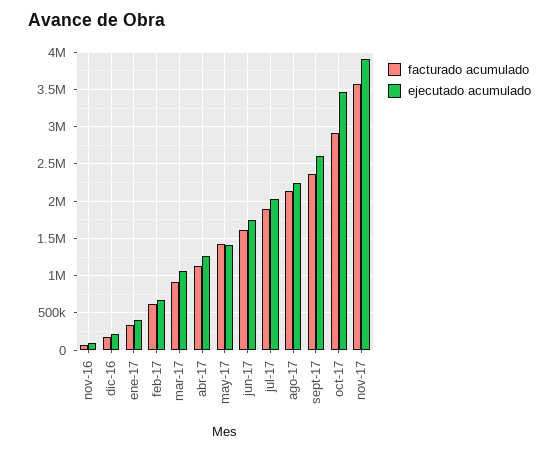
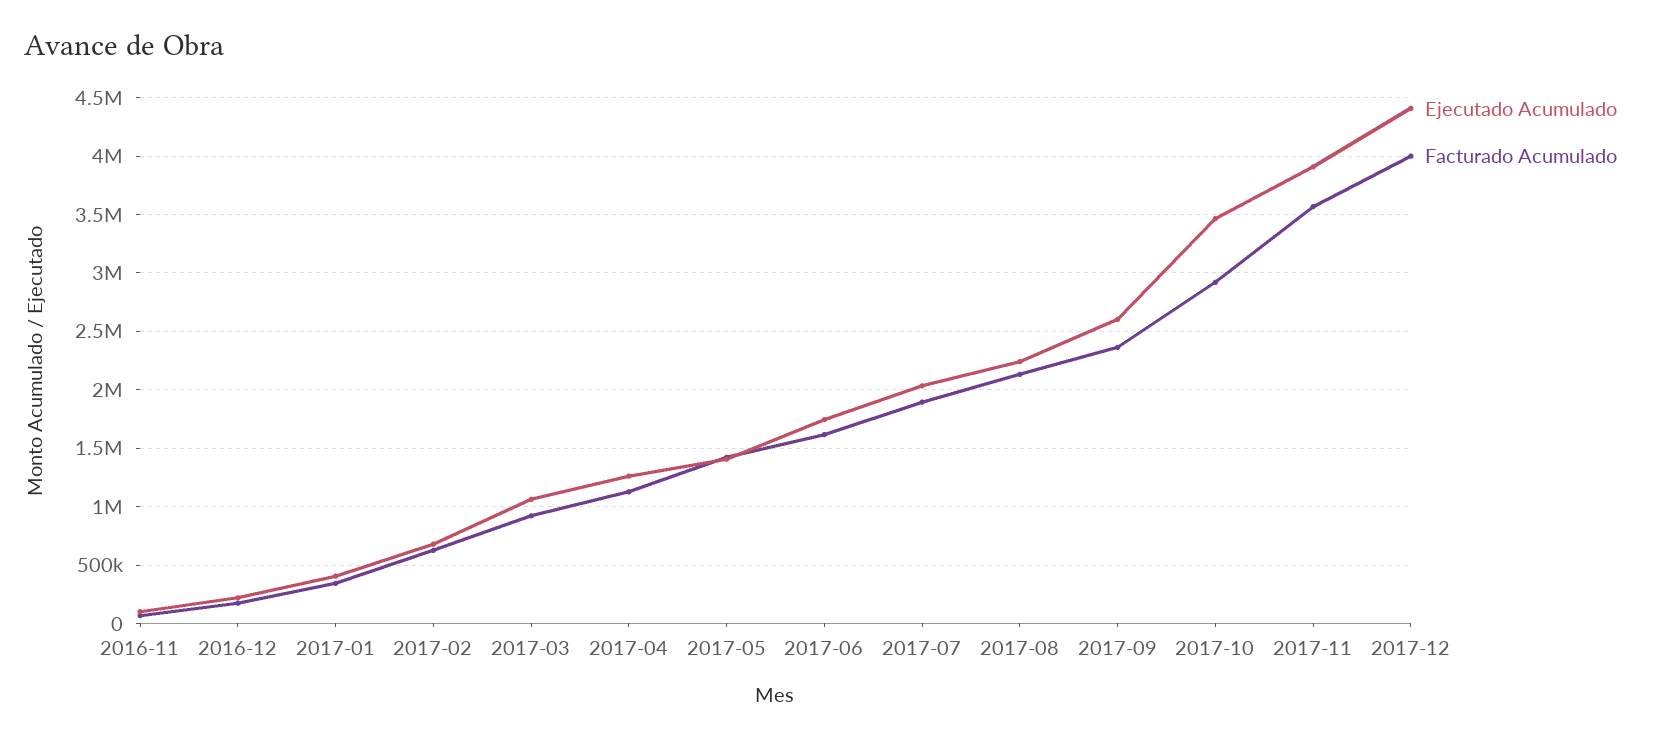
ejecutado acumulado, 2017-12: none -> 4400000
facturado acumulado, 2017-12: none -> 4000000

